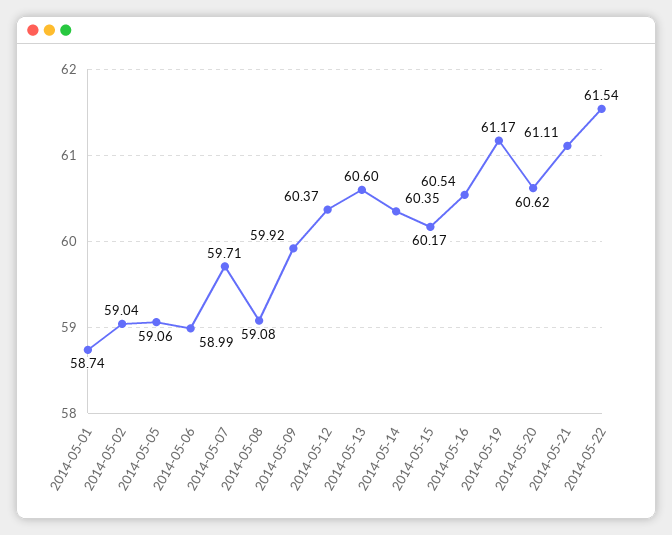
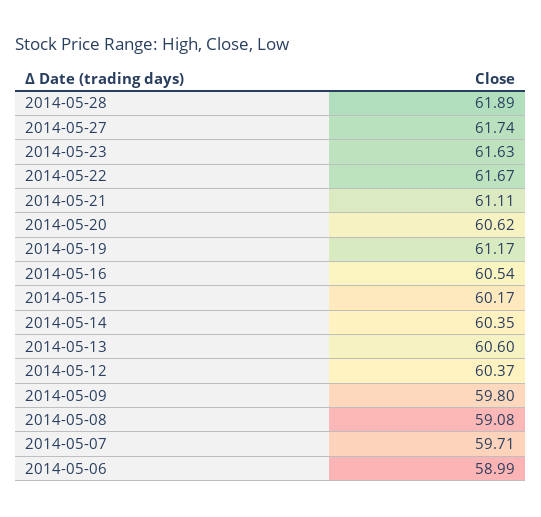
2014-05-01: 58.74 -> none
2014-05-02: 59.04 -> none
2014-05-05: 59.06 -> none
2014-05-09: 59.92 -> 59.8
2014-05-22: 61.54 -> 61.67
2014-05-28: none -> 61.89
2014-05-27: none -> 61.74
2014-05-23: none -> 61.63

